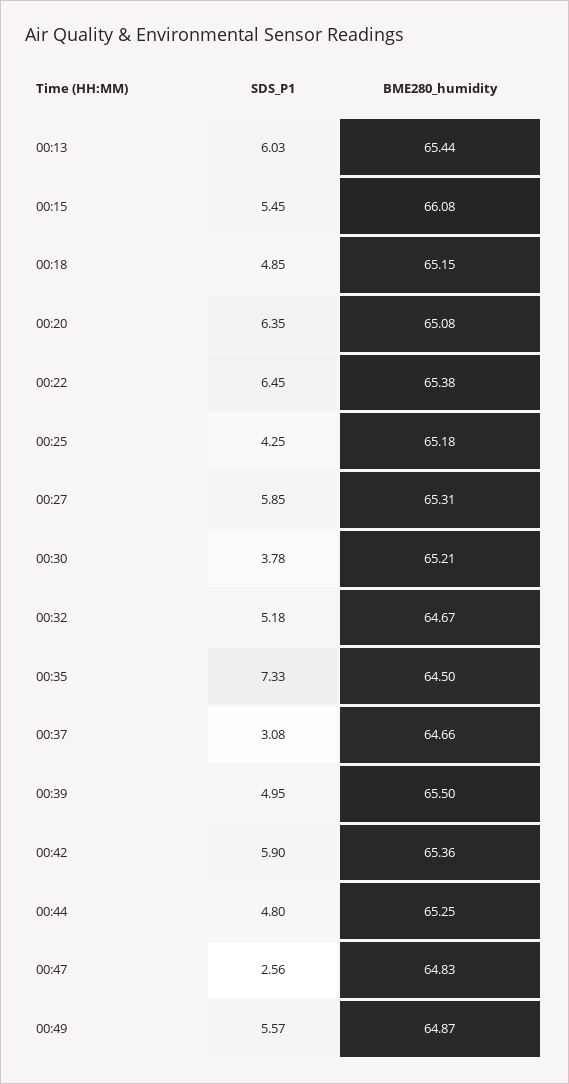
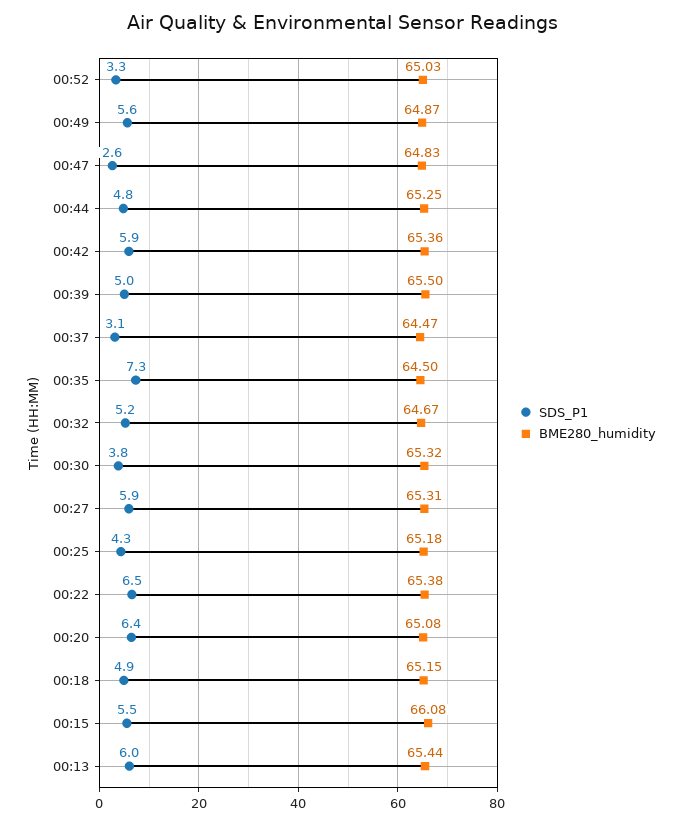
BME280_humidity, 00:30: 65.21 -> 65.32
BME280_humidity, 00:37: 64.66 -> 64.47
SDS_P1, 00:52: none -> 3.3
BME280_humidity, 00:52: none -> 65.03

